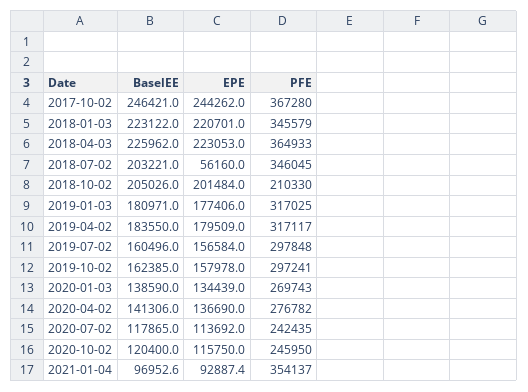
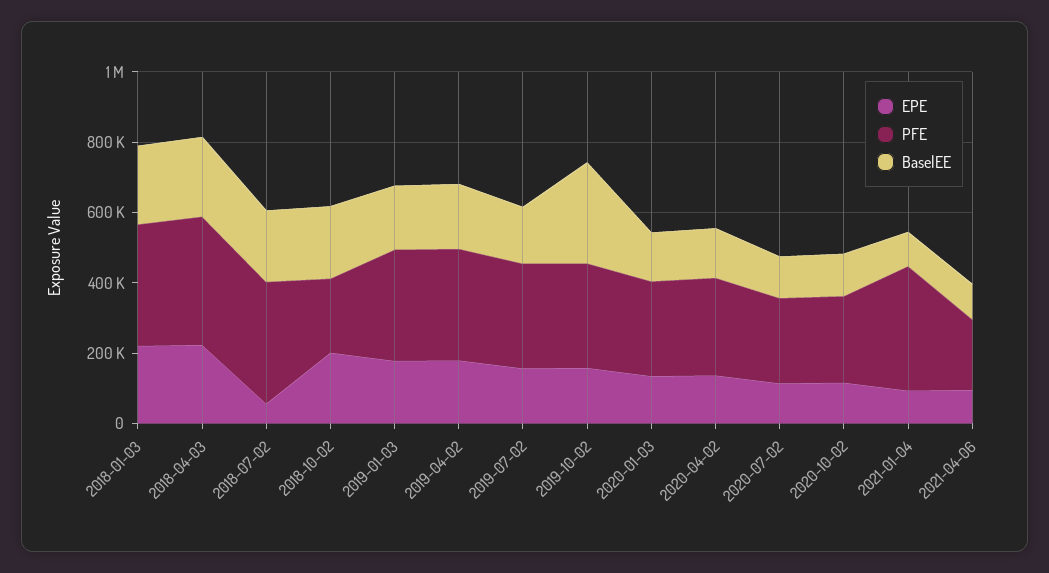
BaselEE, 2017-10-02: 246421 -> none
EPE, 2017-10-02: 244262 -> none
PFE, 2017-10-02: 367280 -> none
BaselEE, 2019-10-02: 162385 -> 300000
EPE, 2021-04-06: none -> 100000
PFE, 2021-04-06: none -> 200000
BaselEE, 2021-04-06: none -> 100000

